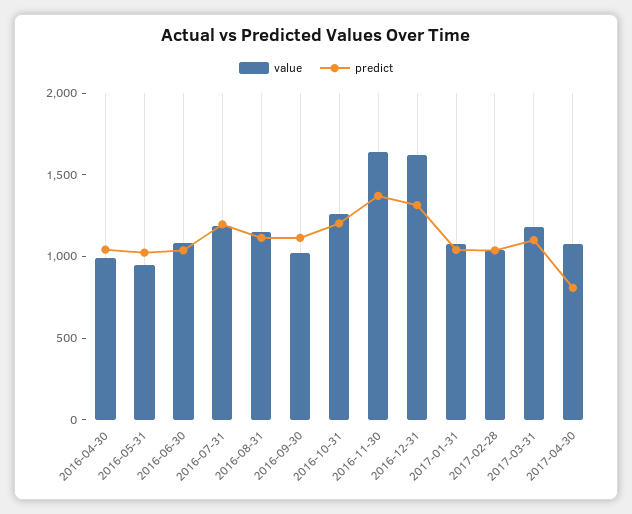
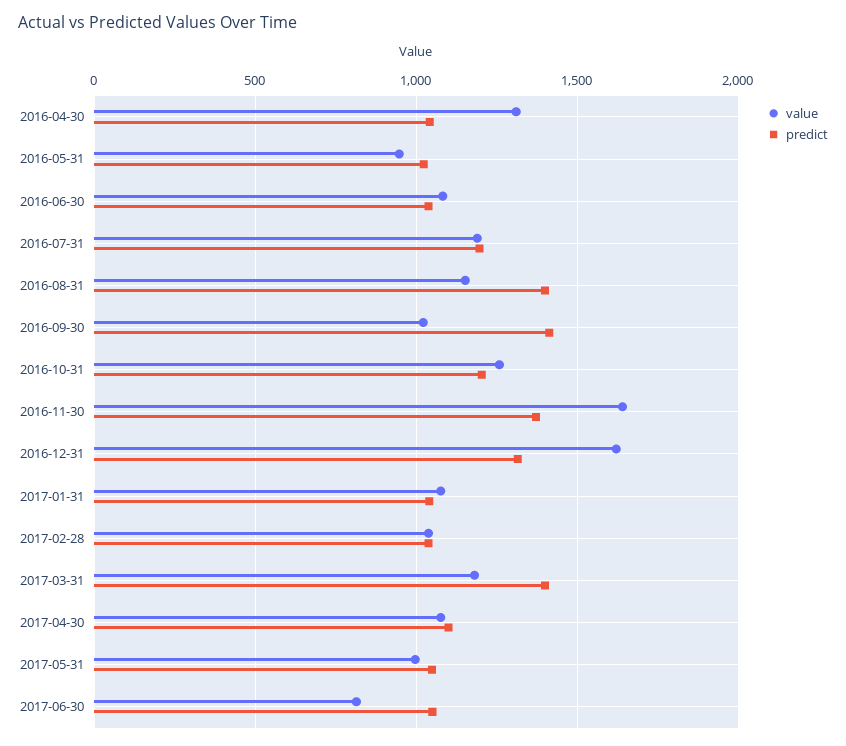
value, 2016-04-30: 1000 -> 1300
predict, 2016-08-31: 1100 -> 1400
predict, 2016-09-30: 1100 -> 1400
predict, 2017-03-31: 1100 -> 1400
predict, 2017-04-30: 800 -> 1100
value, 2017-05-31: none -> 1000
predict, 2017-05-31: none -> 1050
value, 2017-06-30: none -> 800
predict, 2017-06-30: none -> 1050

